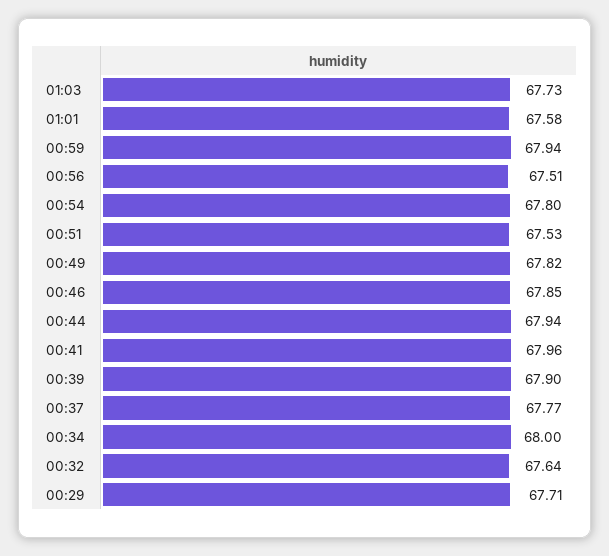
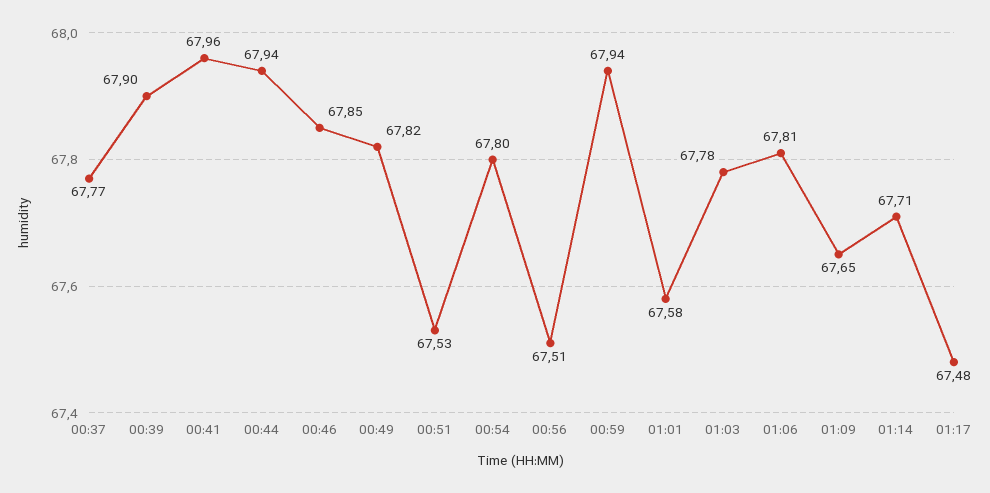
01:03: 67.73 -> 67.78
00:34: 68 -> none
00:32: 67.64 -> none
00:29: 67.71 -> none
01:06: none -> 67.81
01:09: none -> 67.65
01:14: none -> 67.71
01:17: none -> 67.48

